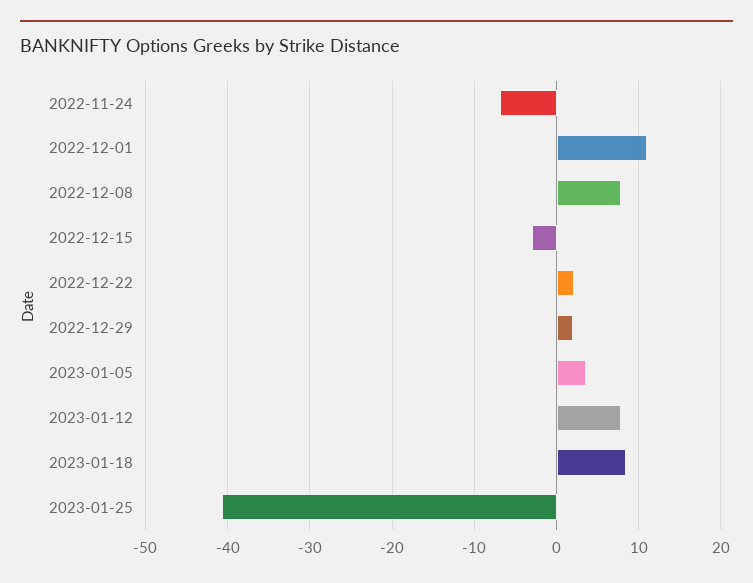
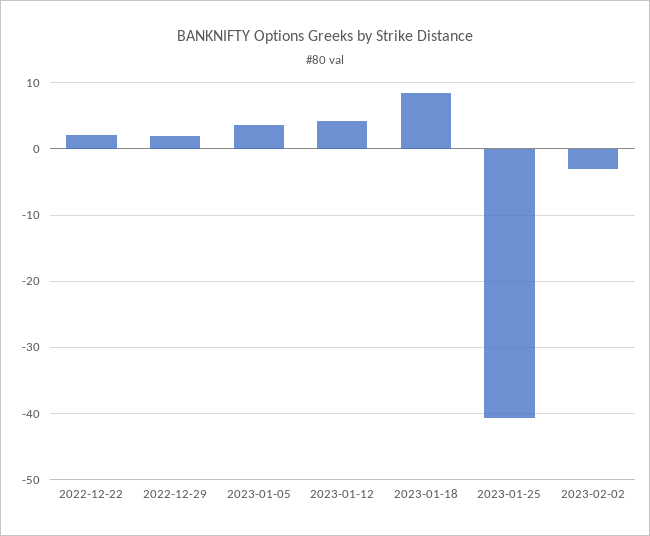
2022-11-24: -7 -> none
2022-12-01: 11 -> none
2022-12-08: 8 -> none
2022-12-15: -3 -> none
2023-01-12: 8 -> 4
2023-02-02: none -> -3

